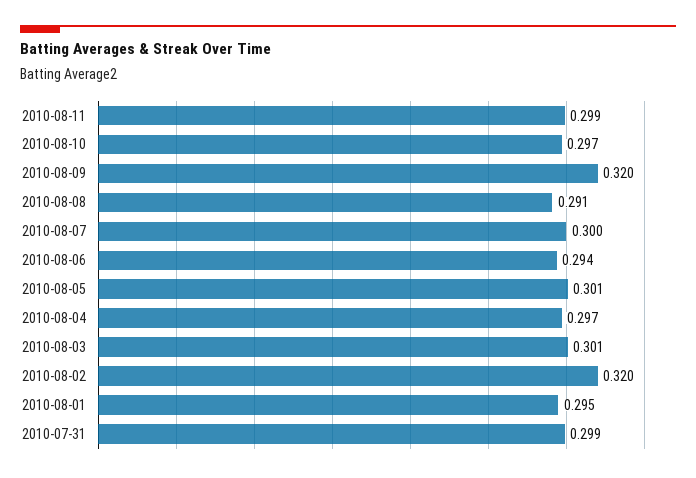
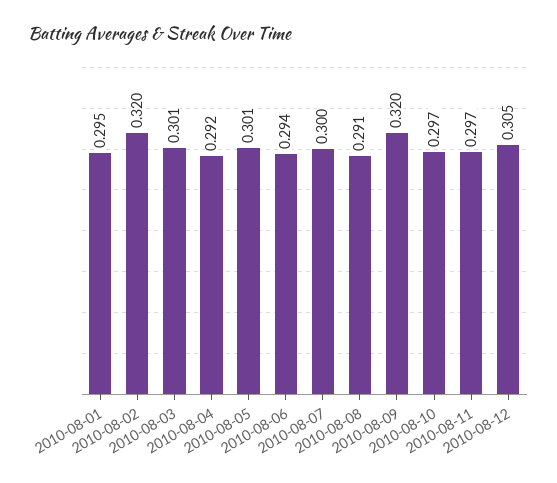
2010-08-11: 0.299 -> 0.297
2010-08-04: 0.297 -> 0.292
2010-07-31: 0.299 -> none
2010-08-12: none -> 0.305

